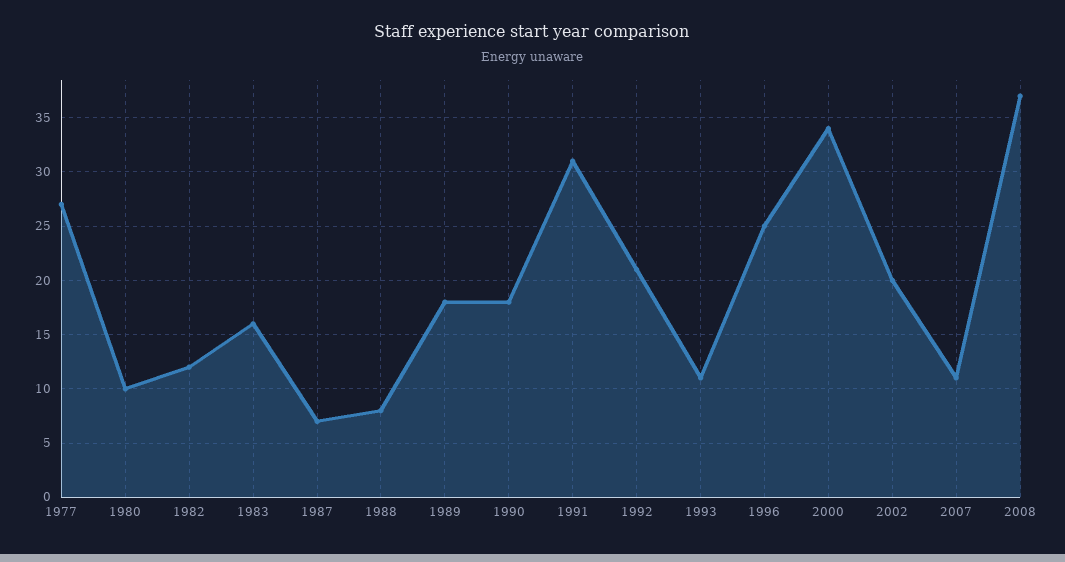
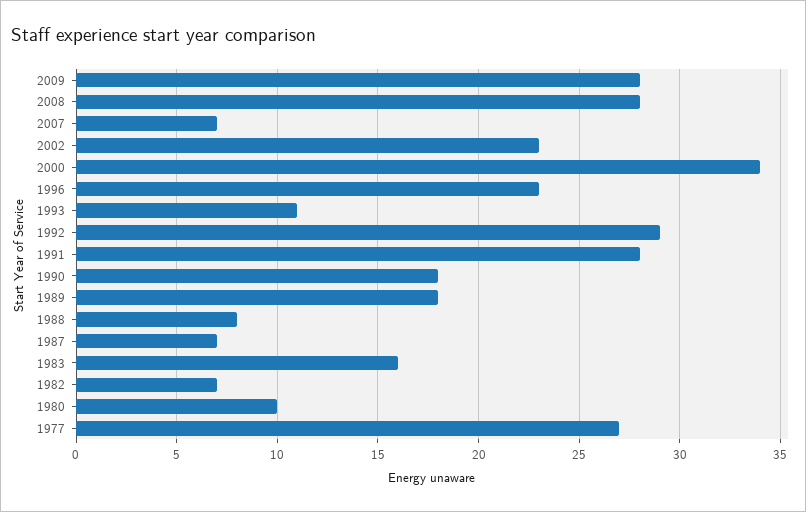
1982: 12 -> 7
1991: 31 -> 28
1992: 21 -> 29
1996: 25 -> 23
2002: 20 -> 23
2007: 11 -> 7
2008: 37 -> 28
2009: none -> 28

